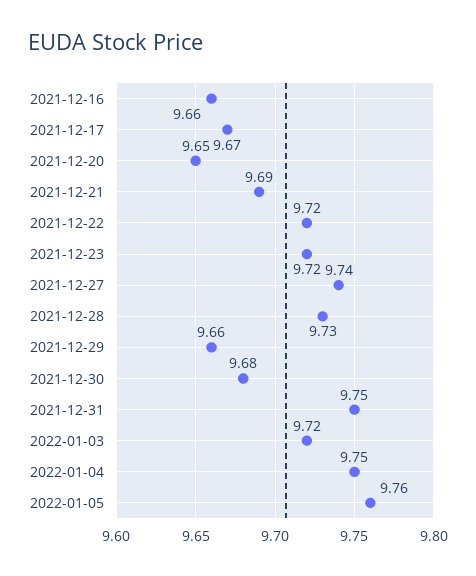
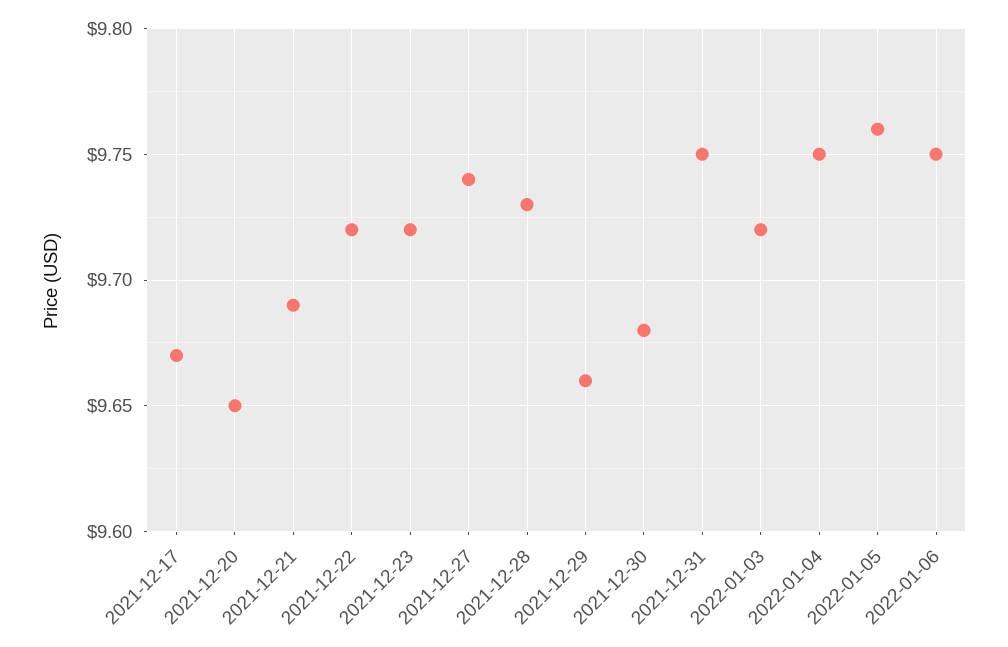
2021-12-16: 9.66 -> none
2022-01-06: none -> 9.75

